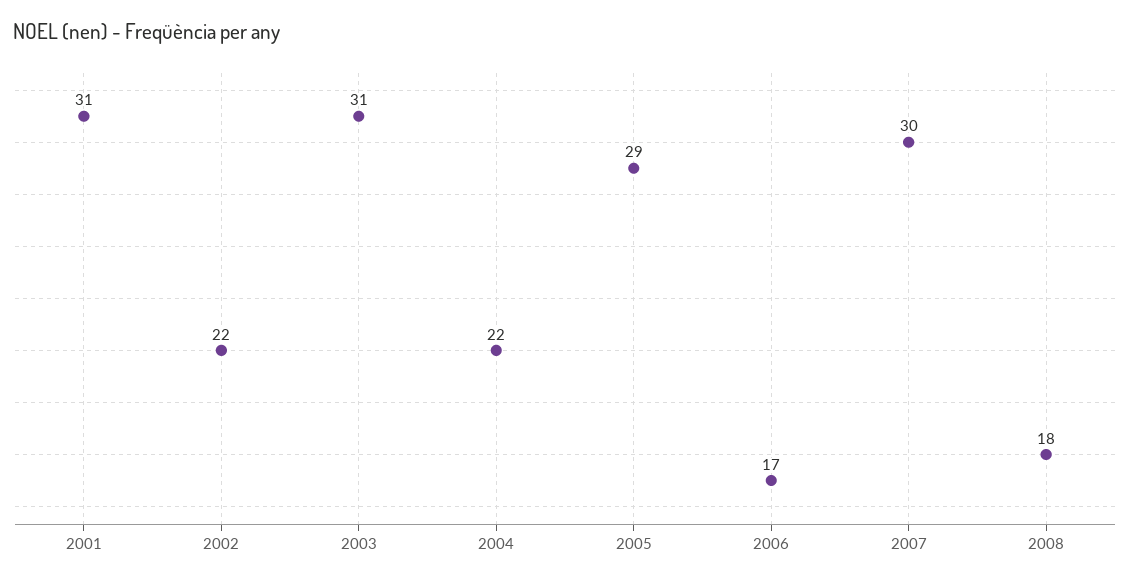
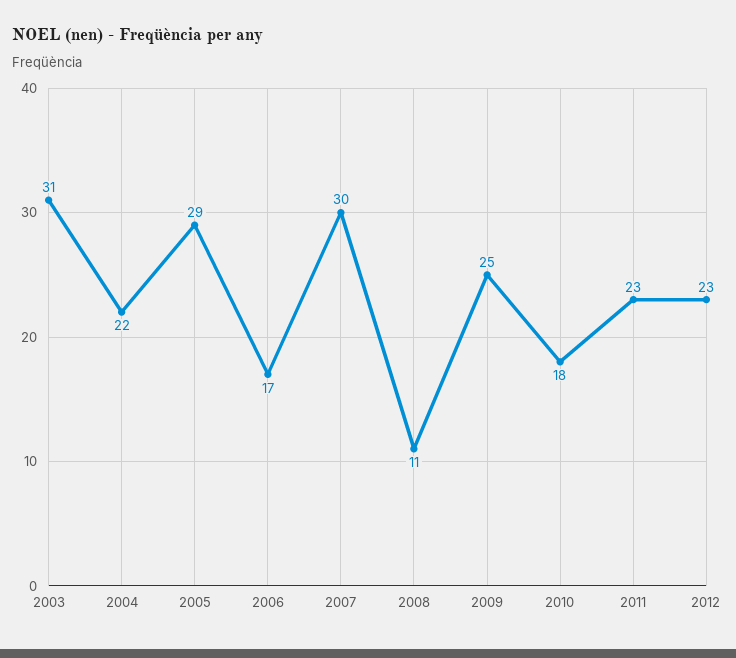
2001: 31 -> none
2002: 22 -> none
2008: 18 -> 11
2009: none -> 25
2010: none -> 18
2011: none -> 23
2012: none -> 23

